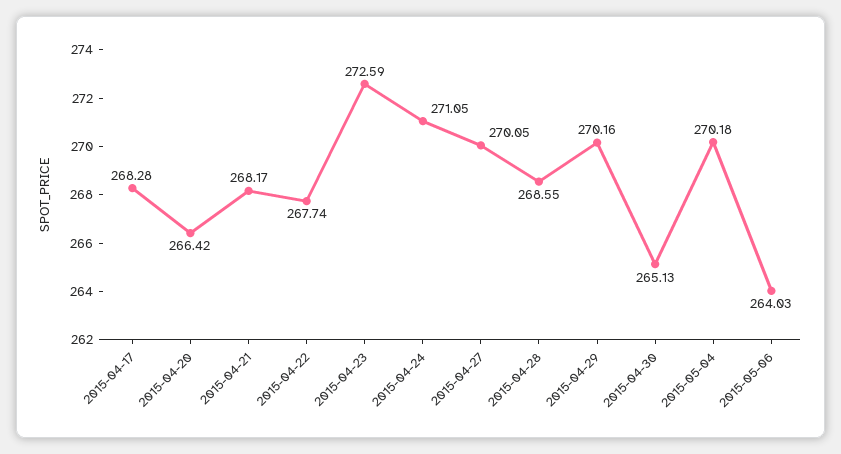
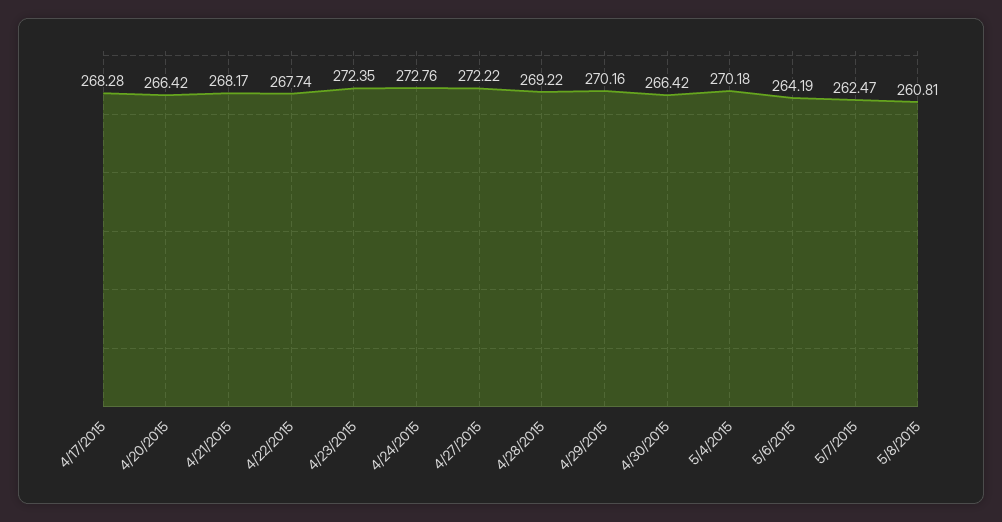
2015-04-23: 272.59 -> 272.35
2015-04-24: 271.05 -> 272.76
2015-04-27: 270.05 -> 272.22
2015-04-28: 268.55 -> 269.22
2015-04-30: 265.13 -> 266.42
2015-05-06: 264.03 -> 264.19
5/7/2015: none -> 262.47
5/8/2015: none -> 260.81

